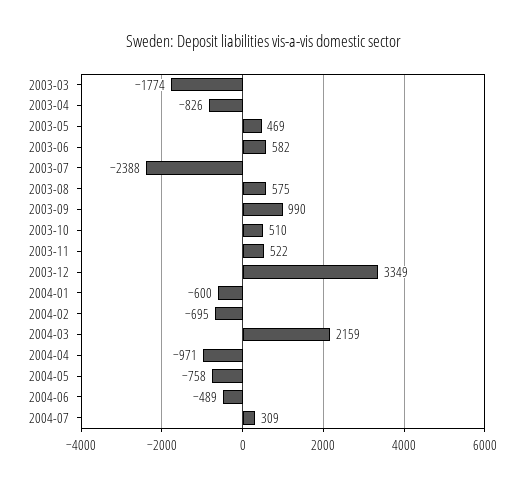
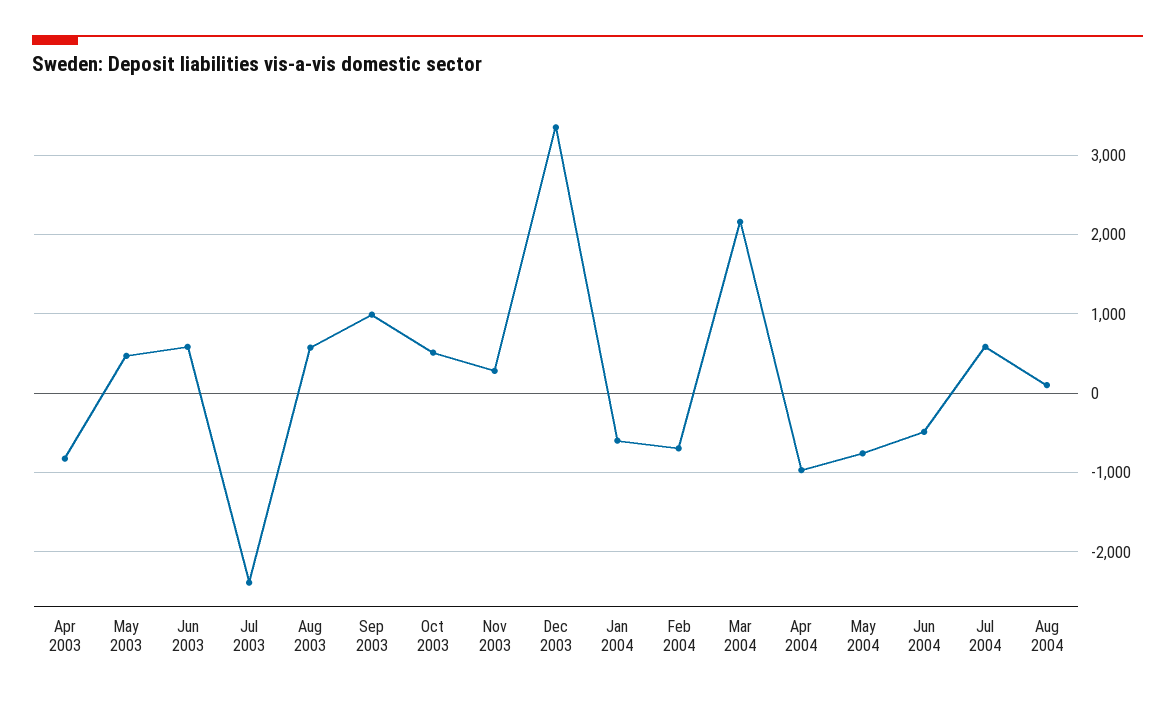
2003-03: -1774 -> none
2003-11: 522 -> 300
2004-07: 309 -> 600
Aug 2004: none -> 100

